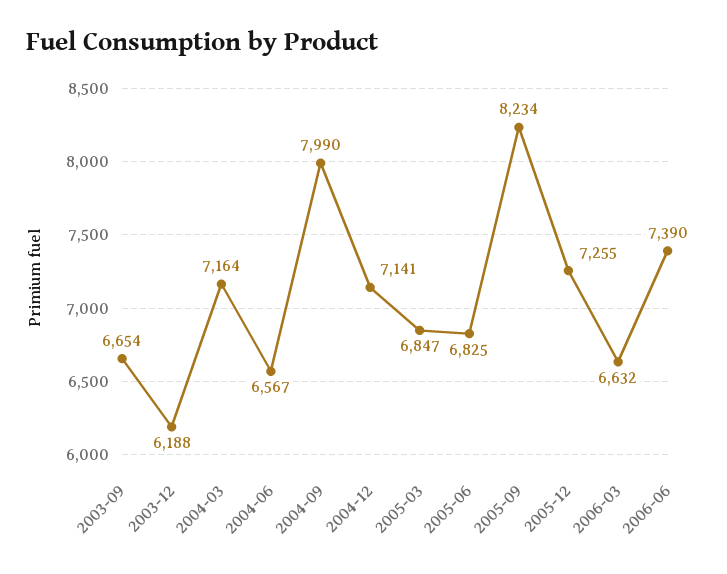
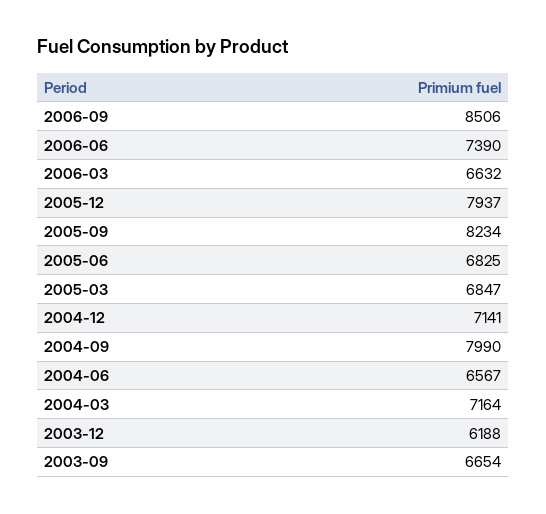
2005-12: 7255 -> 7937
2006-09: none -> 8506

